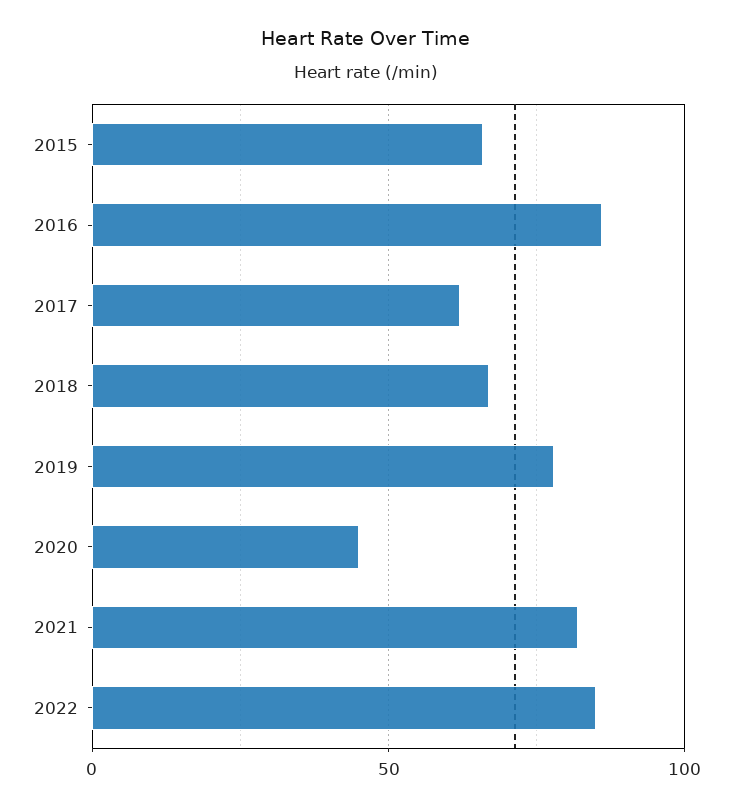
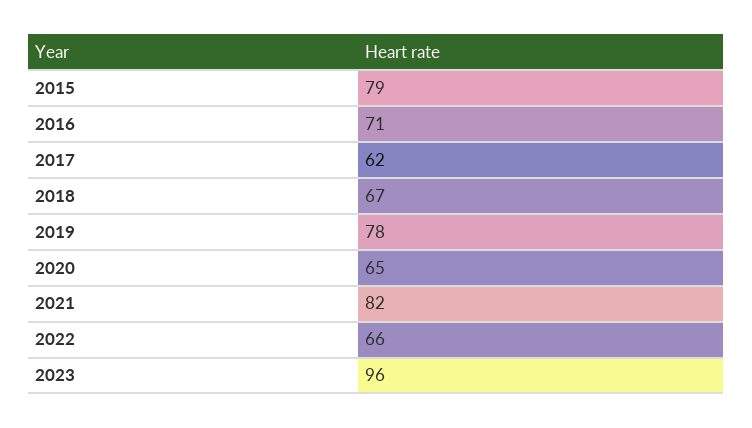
2015: 65 -> 79
2016: 85 -> 71
2020: 45 -> 65
2022: 85 -> 66
2023: none -> 96

